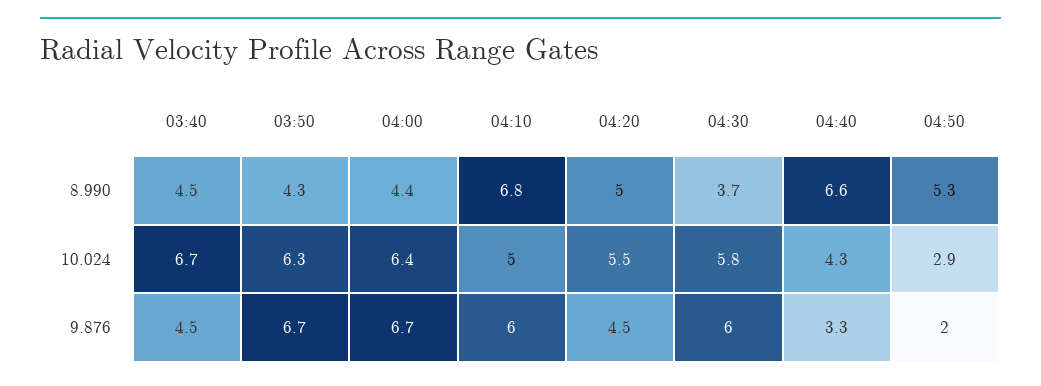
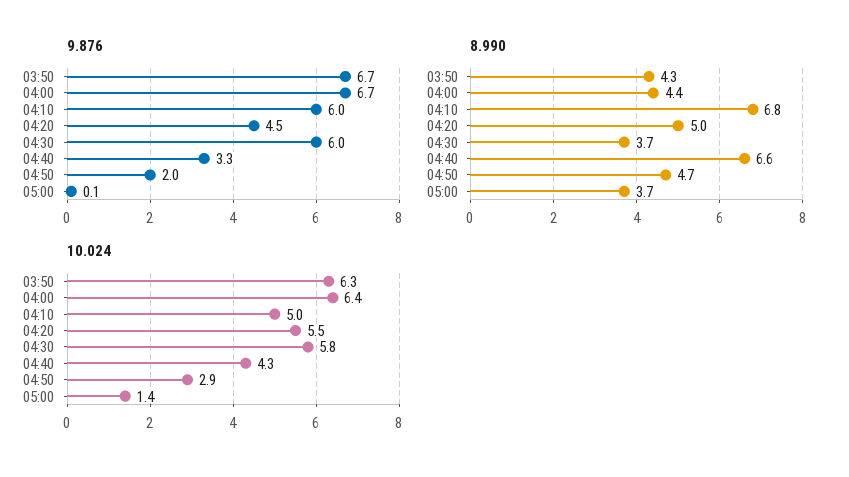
8.990, 03:40: 4.5 -> none
8.990, 04:50: 5.3 -> 4.7
10.024, 03:40: 6.7 -> none
9.876, 03:40: 4.5 -> none
9.876, 05:00: none -> 0.1
8.990, 05:00: none -> 3.7
10.024, 05:00: none -> 1.4

